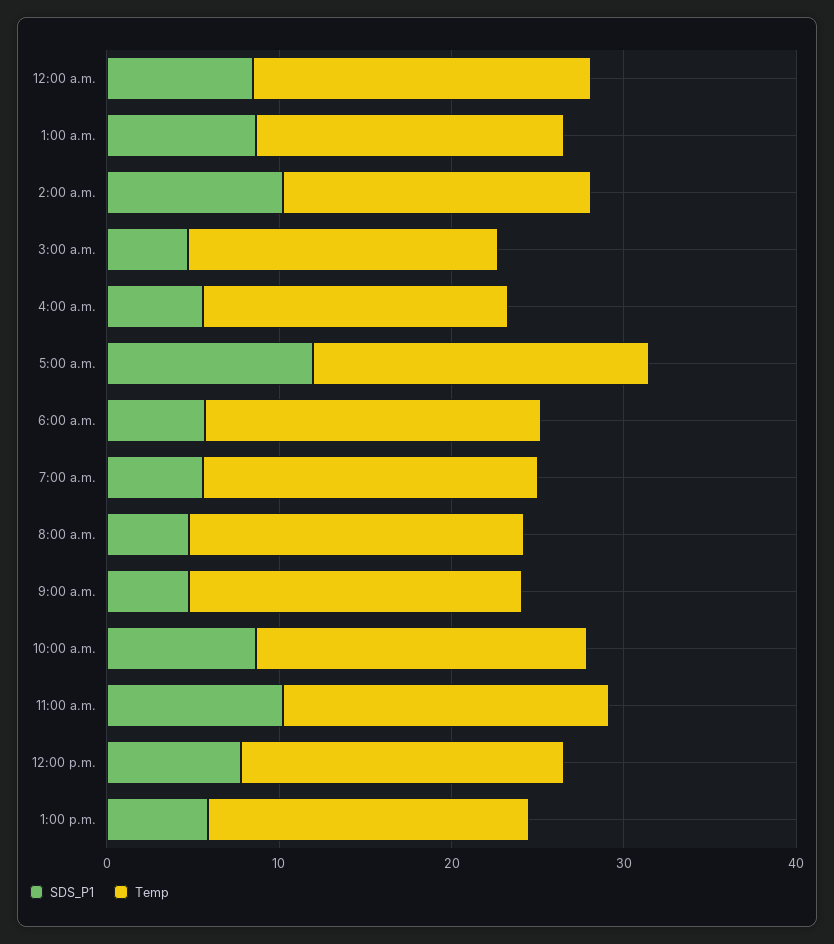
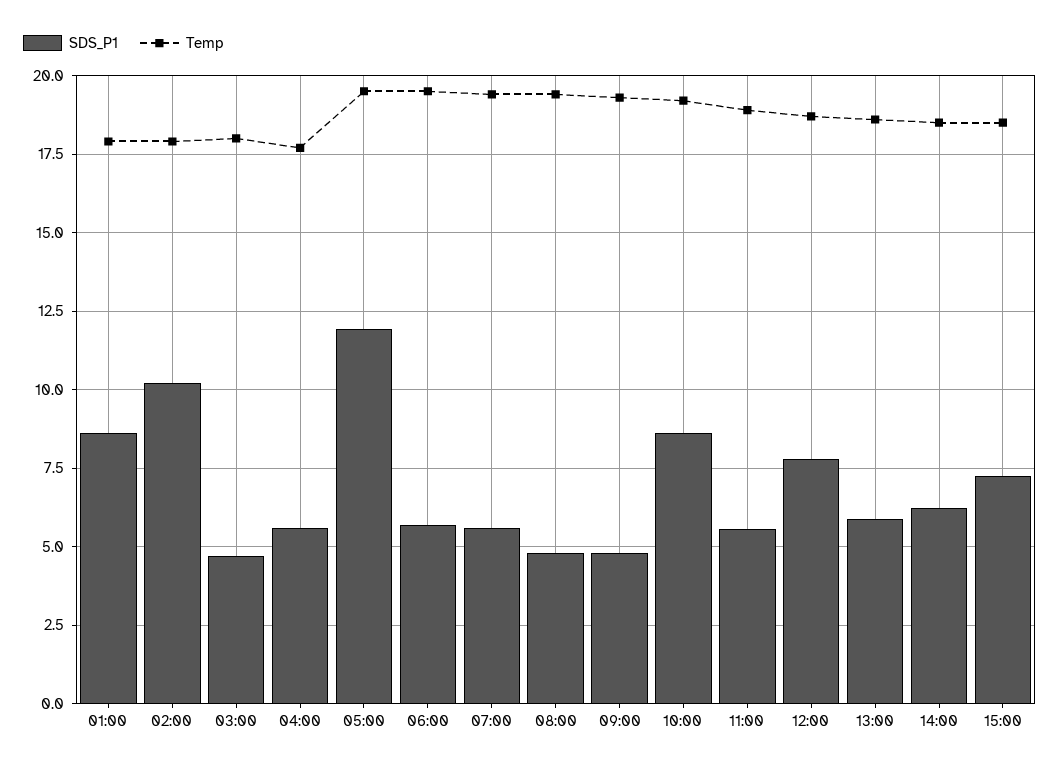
SDS_P1, 12:00 a.m.: 8 -> none
Temp, 12:00 a.m.: 20 -> none
SDS_P1, 11:00 a.m.: 10 -> 5.5
SDS_P1, 14:00: none -> 6.25
Temp, 14:00: none -> 18.5
SDS_P1, 15:00: none -> 7.25
Temp, 15:00: none -> 18.5

